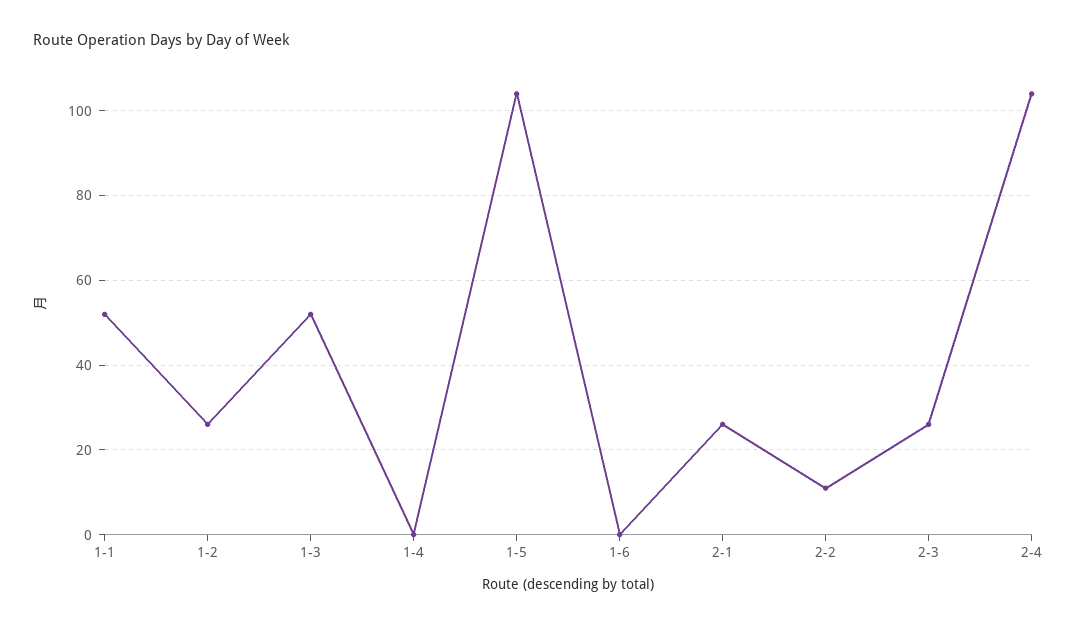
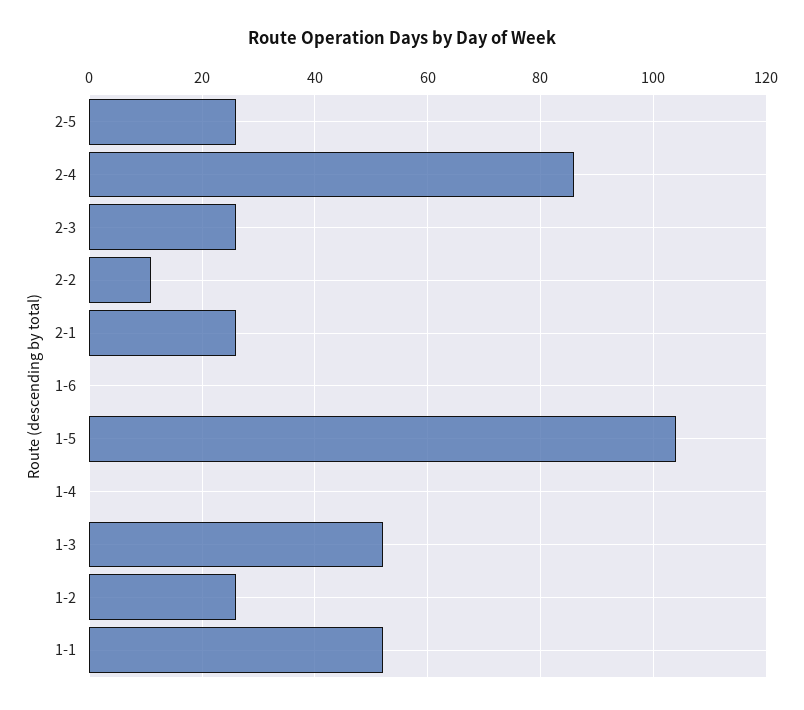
2-4: 105 -> 85
2-5: none -> 25

